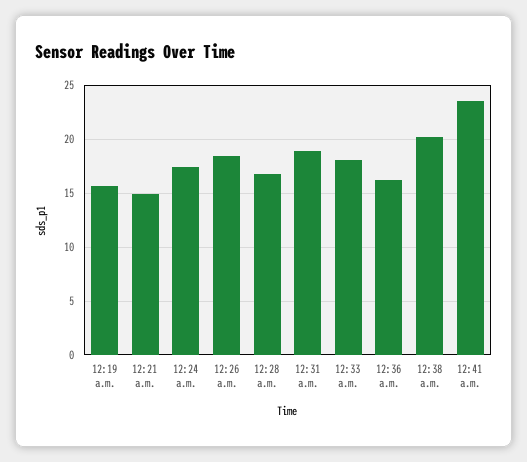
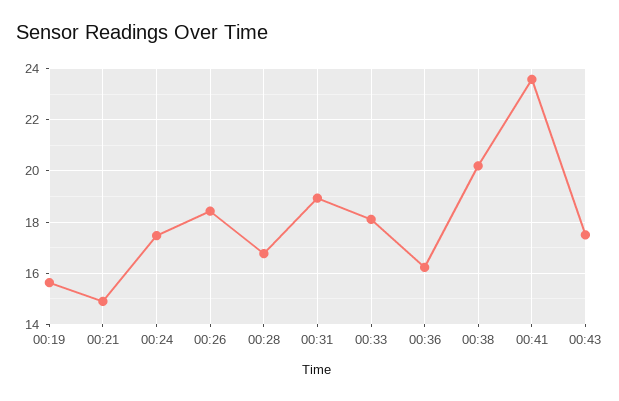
00:43: none -> 17.5

